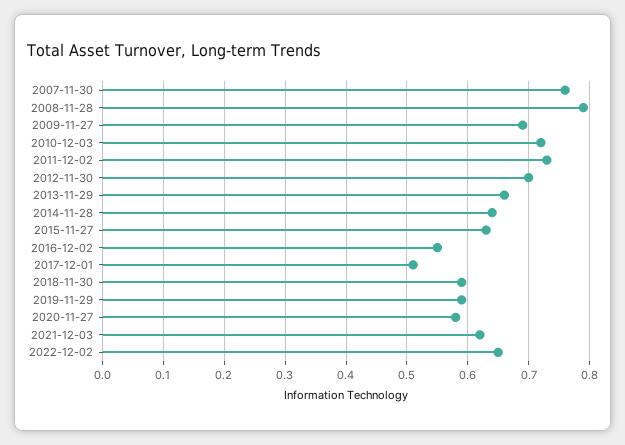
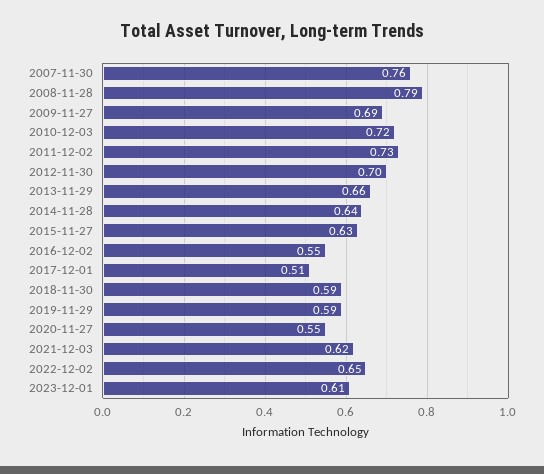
2020-11-27: 0.58 -> 0.55
2023-12-01: none -> 0.61

